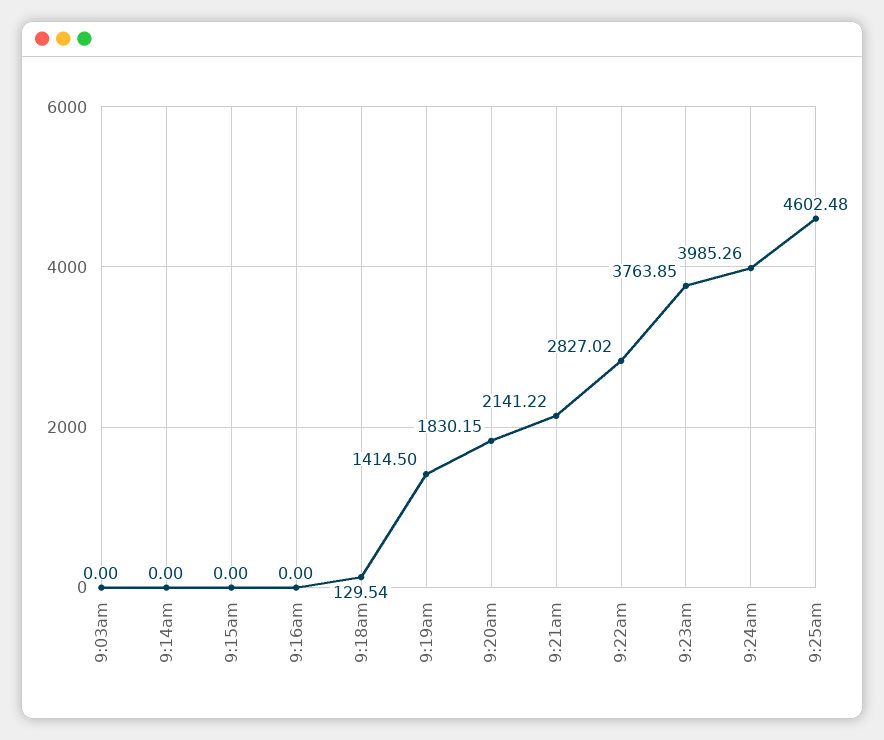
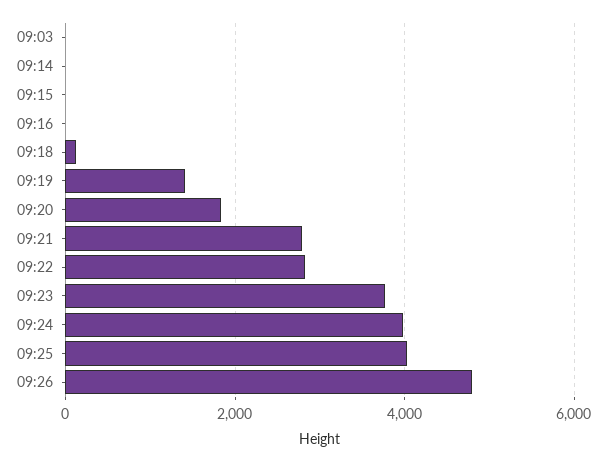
9:21am: 2141.22 -> 2800
9:25am: 4602.48 -> 4000
09:26: none -> 4800

